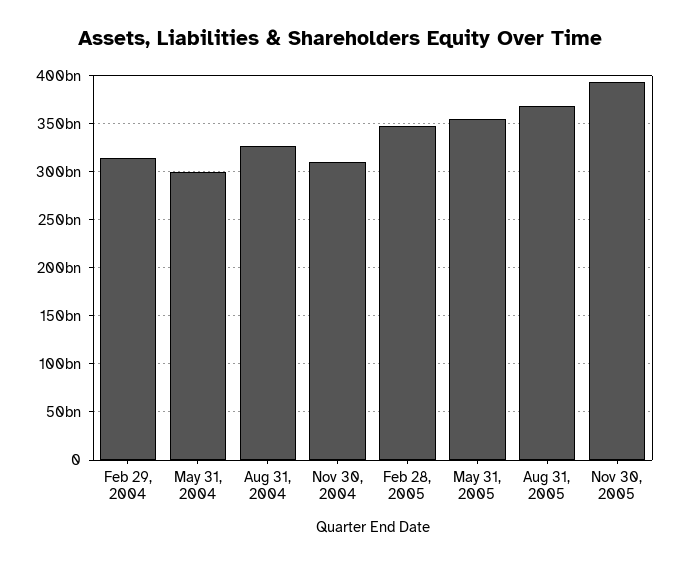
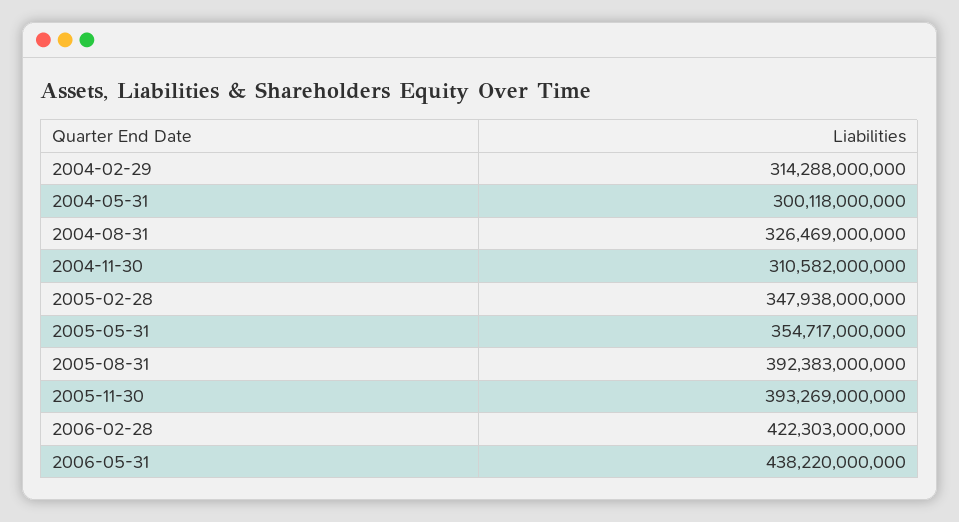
Aug 31, 2005: 370000000000 -> 392383000000
2006-02-28: none -> 422303000000
2006-05-31: none -> 438220000000

